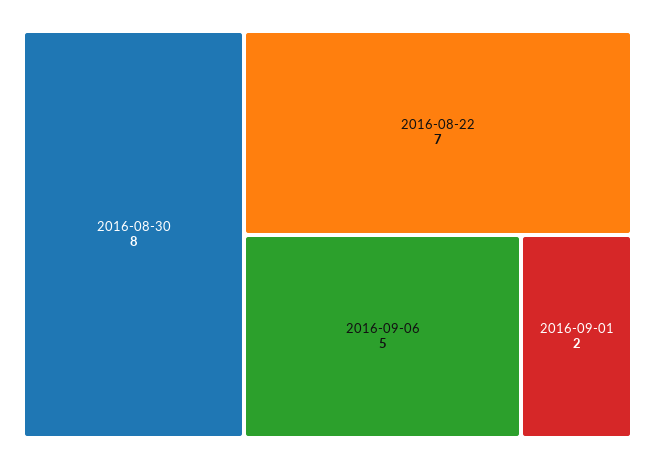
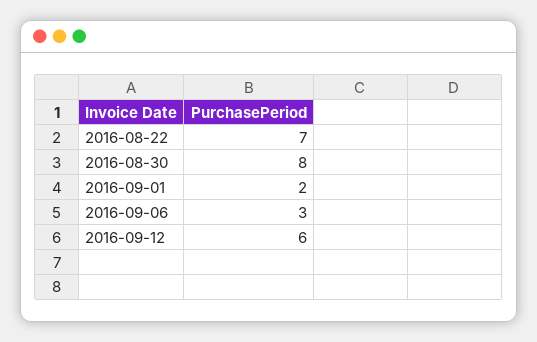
2016-09-06: 5 -> 3
2016-09-12: none -> 6

